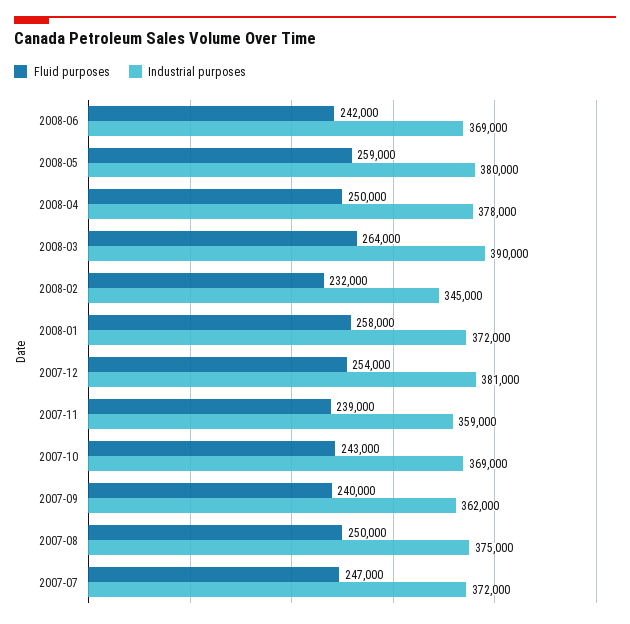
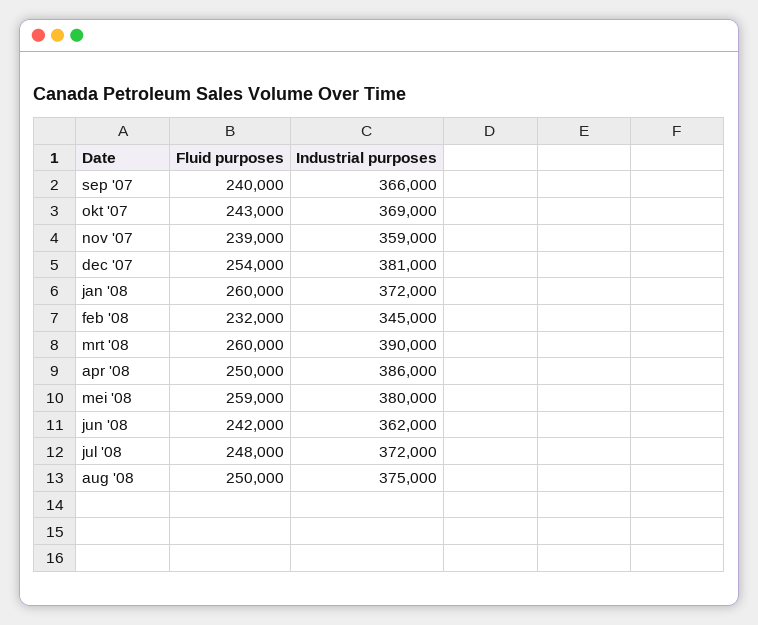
Industrial purposes, 2008-06: 369000 -> 362000
Industrial purposes, 2008-04: 378000 -> 386000
Fluid purposes, 2008-03: 264000 -> 260000
Fluid purposes, 2008-01: 258000 -> 260000
Industrial purposes, 2007-09: 362000 -> 366000
Fluid purposes, 2007-08: 250000 -> none
Industrial purposes, 2007-08: 375000 -> none
Fluid purposes, 2007-07: 247000 -> none
Industrial purposes, 2007-07: 372000 -> none
Fluid purposes, jul '08: none -> 248000
Industrial purposes, jul '08: none -> 372000
Fluid purposes, aug '08: none -> 250000
Industrial purposes, aug '08: none -> 375000

